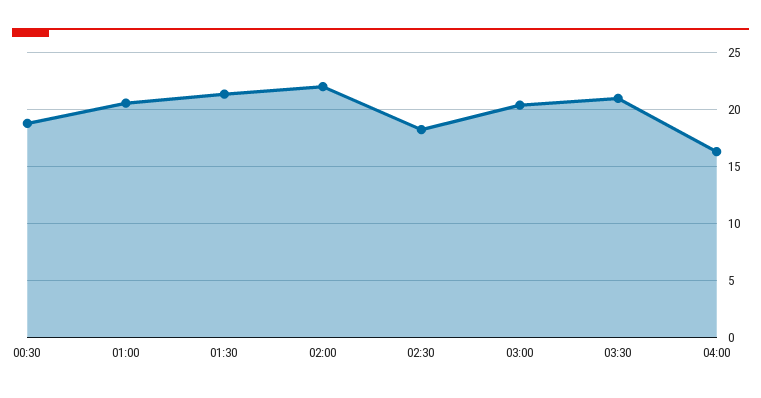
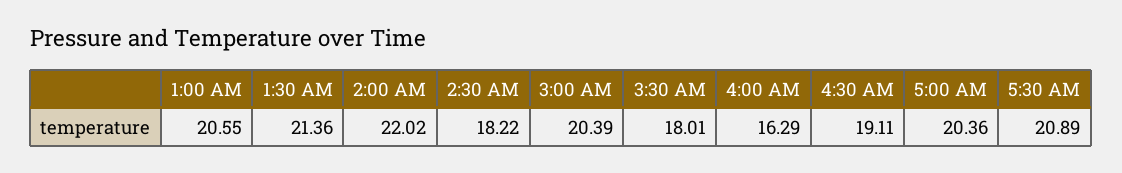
00:30: 19 -> none
03:30: 21 -> 18.01
4:30 AM: none -> 19.11
5:00 AM: none -> 20.36
5:30 AM: none -> 20.89

